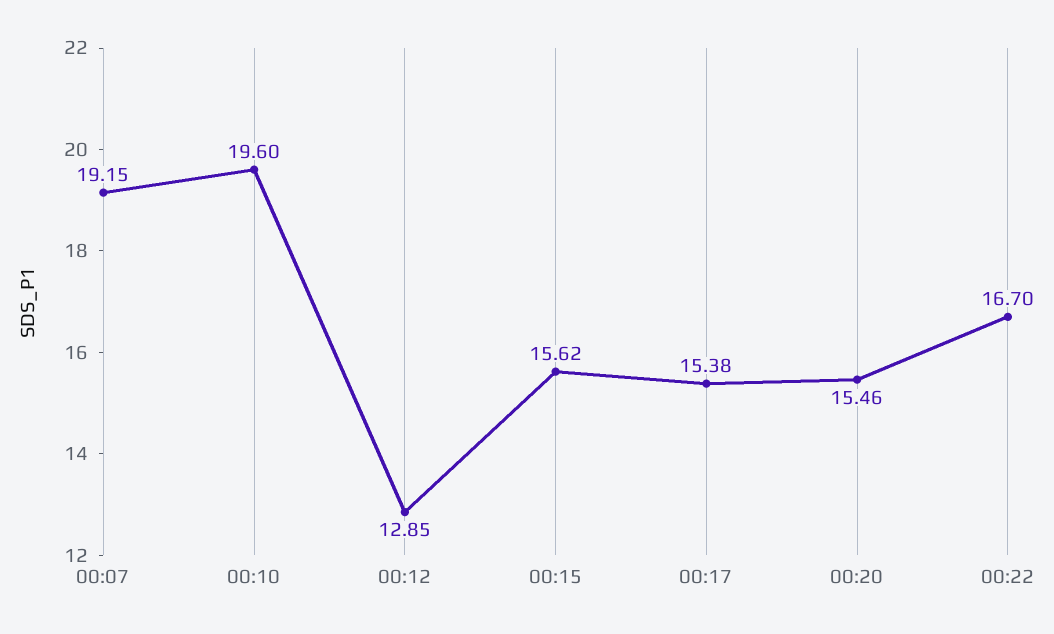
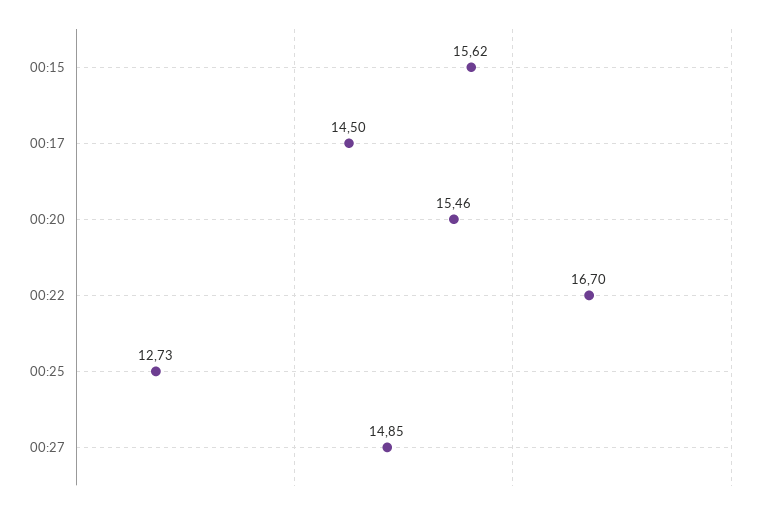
00:07: 19.15 -> none
00:10: 19.6 -> none
00:12: 12.85 -> none
00:17: 15.38 -> 14.5
00:25: none -> 12.73
00:27: none -> 14.85

